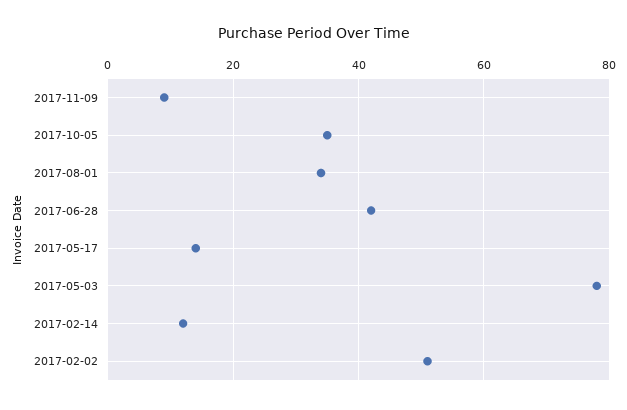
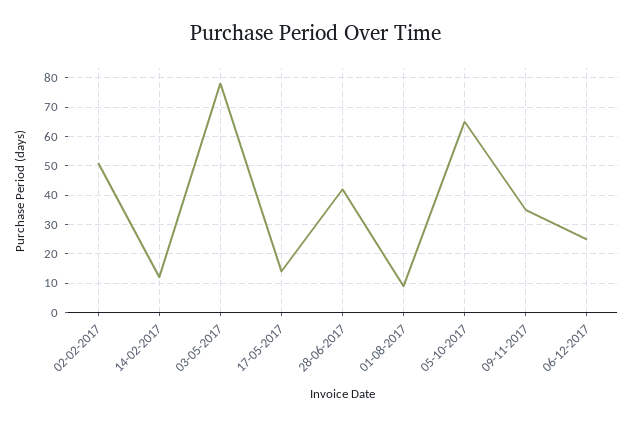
2017-11-09: 10 -> 35
2017-10-05: 35 -> 65
2017-08-01: 35 -> 10
06-12-2017: none -> 25

